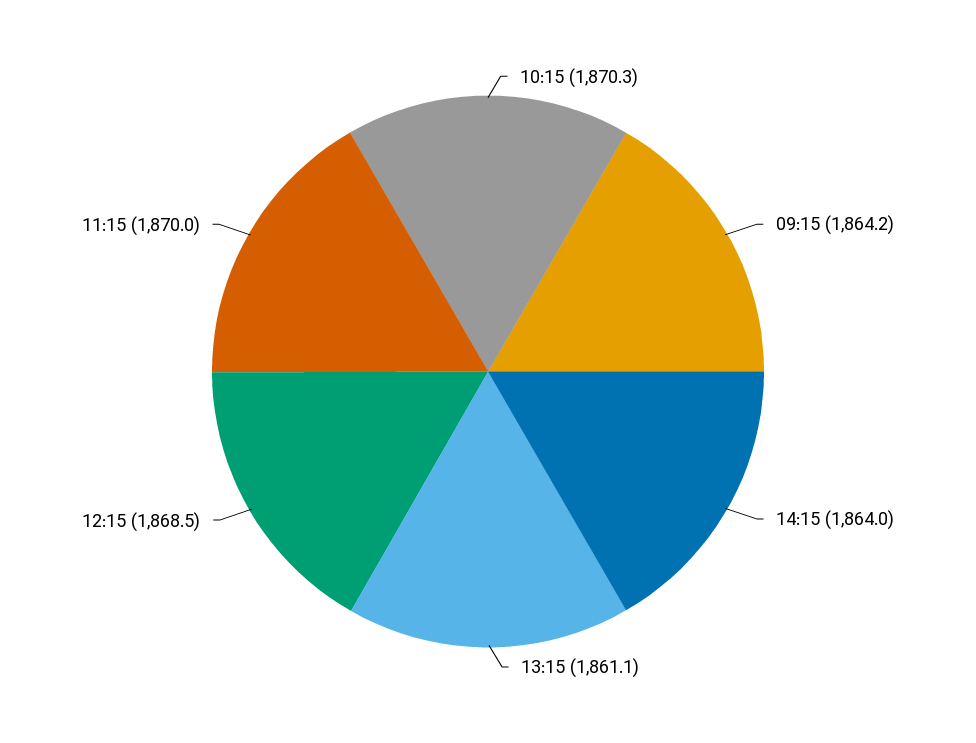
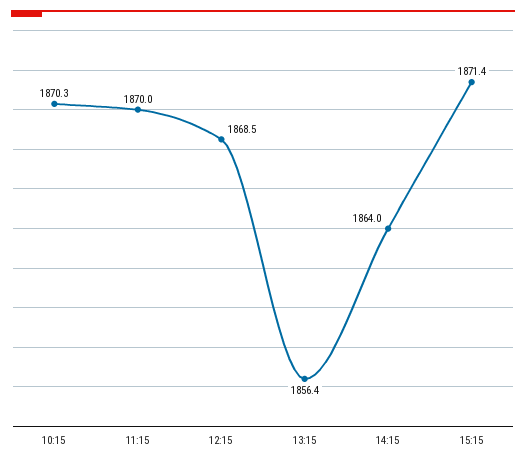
09:15: 1864.2 -> none
13:15: 1861.1 -> 1856.4
15:15: none -> 1871.4

